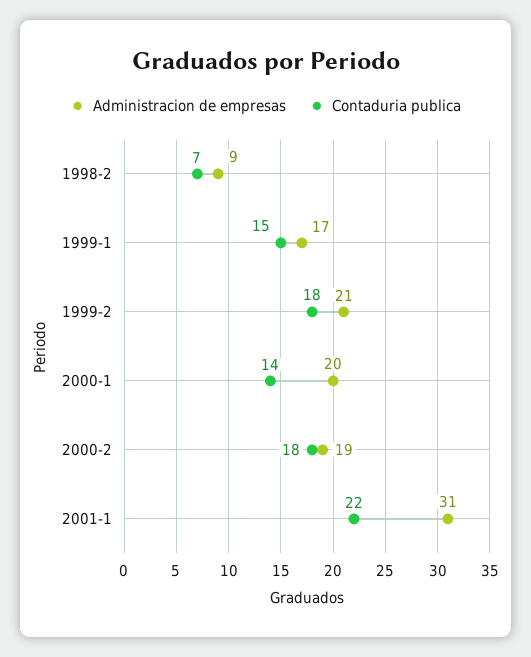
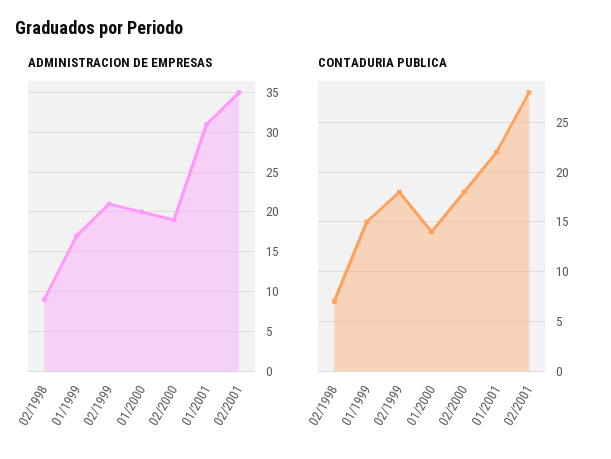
Administracion de empresas, 02/2001: none -> 35
Contaduria publica, 02/2001: none -> 28

